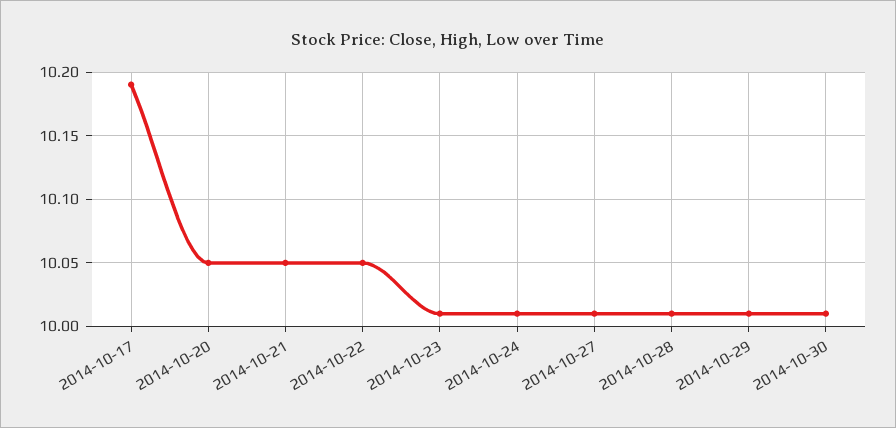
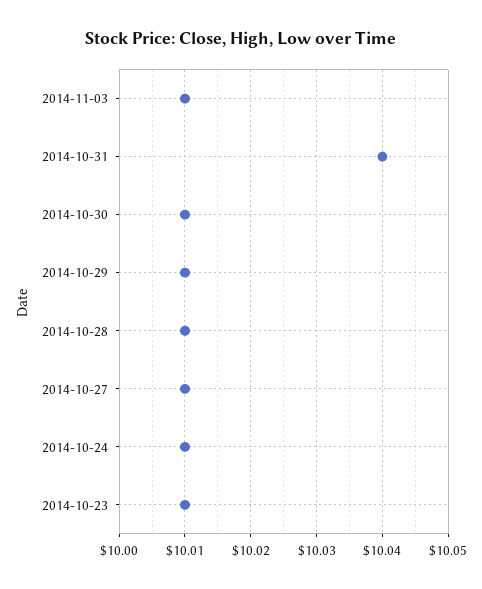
2014-10-17: 10.19 -> none
2014-10-20: 10.05 -> none
2014-10-21: 10.05 -> none
2014-10-22: 10.05 -> none
2014-11-03: none -> 10.01
2014-10-31: none -> 10.04

